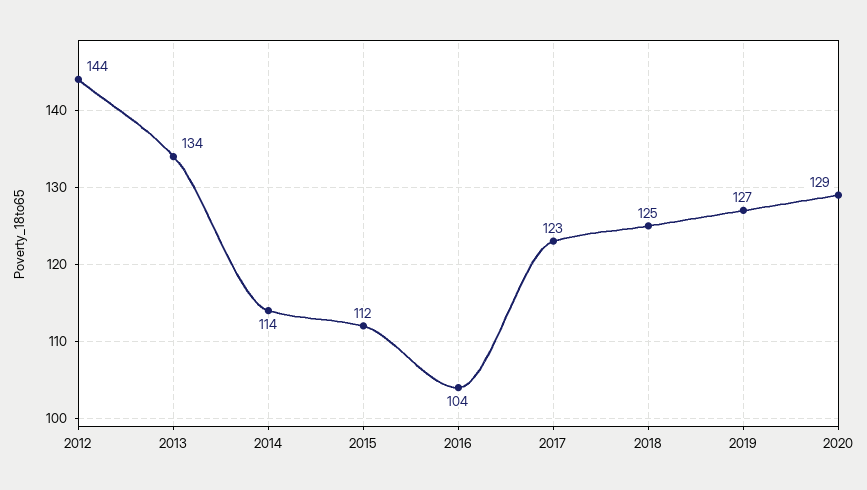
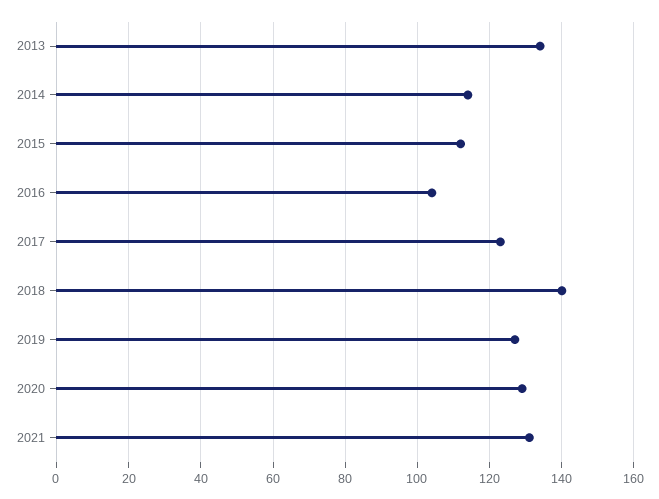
2012: 144 -> none
2018: 125 -> 140
2021: none -> 130

